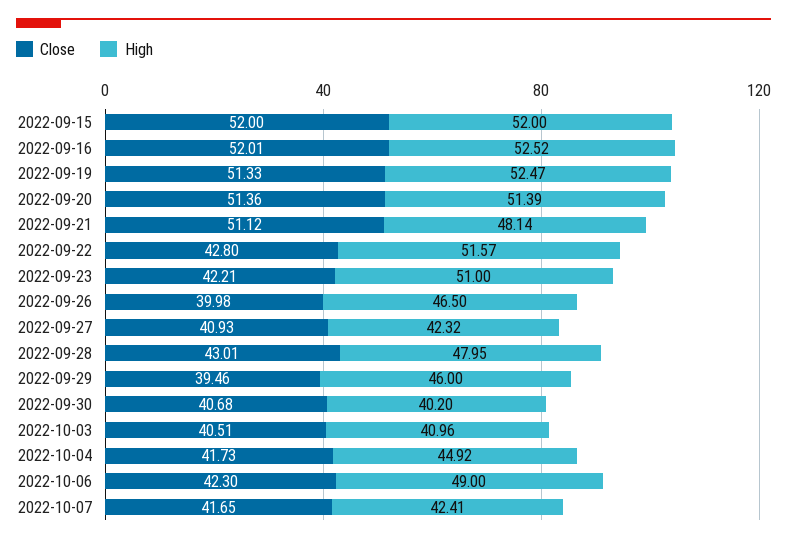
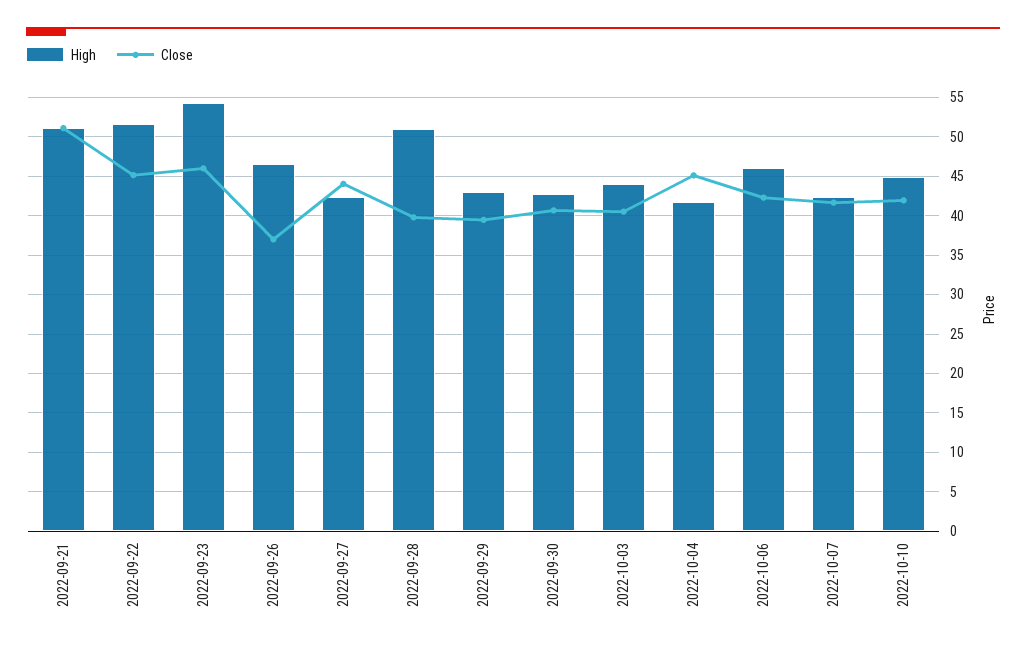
Close, 2022-09-15: 52 -> none
High, 2022-09-15: 52 -> none
Close, 2022-09-16: 52.01 -> none
High, 2022-09-16: 52.52 -> none
Close, 2022-09-19: 51.33 -> none
High, 2022-09-19: 52.47 -> none
Close, 2022-09-20: 51.36 -> none
High, 2022-09-20: 51.39 -> none
High, 2022-09-21: 48.14 -> 51
Close, 2022-09-22: 42.8 -> 45
Close, 2022-09-23: 42.21 -> 46
High, 2022-09-23: 51 -> 54
Close, 2022-09-26: 39.98 -> 37
Close, 2022-09-27: 40.93 -> 44
Close, 2022-09-28: 43.01 -> 40
High, 2022-09-28: 47.95 -> 51
High, 2022-09-29: 46 -> 43
High, 2022-09-30: 40.2 -> 43
High, 2022-10-03: 40.96 -> 44
Close, 2022-10-04: 41.73 -> 45
High, 2022-10-04: 44.92 -> 42
High, 2022-10-06: 49 -> 46
High, 2022-10-10: none -> 45
Close, 2022-10-10: none -> 42

